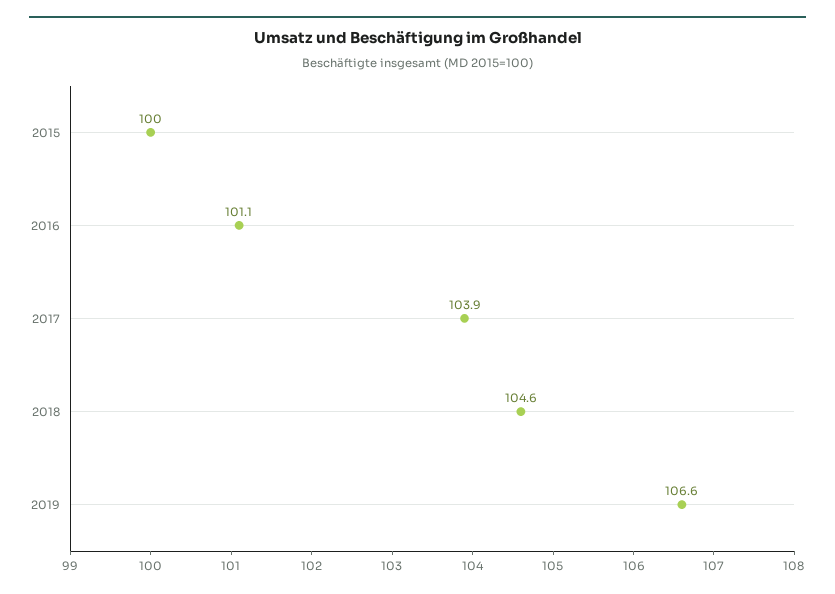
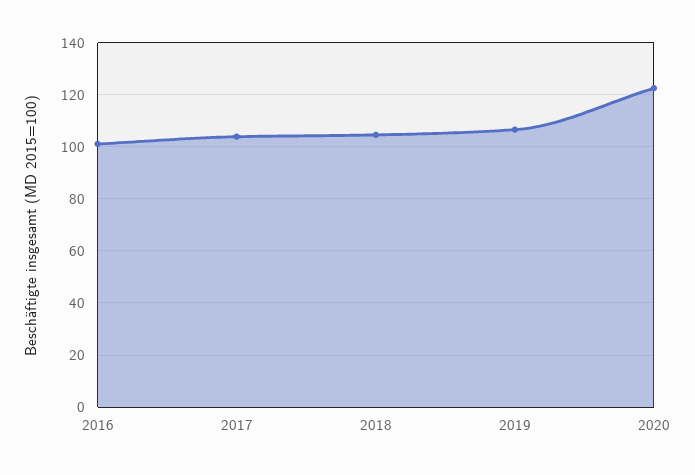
2015: 100 -> none
2020: none -> 122.5

